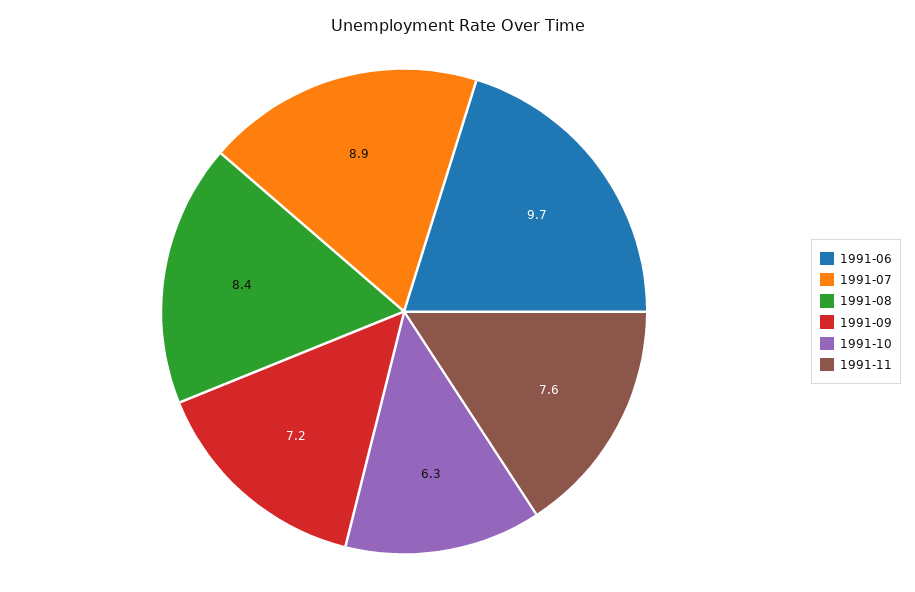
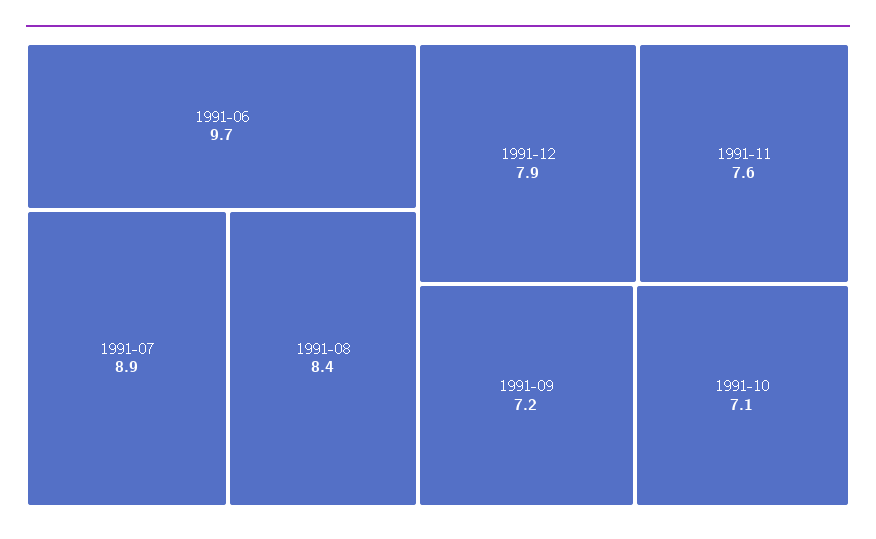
1991-10: 6.3 -> 7.1
1991-12: none -> 7.9

